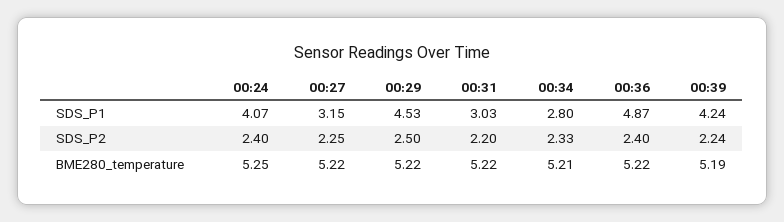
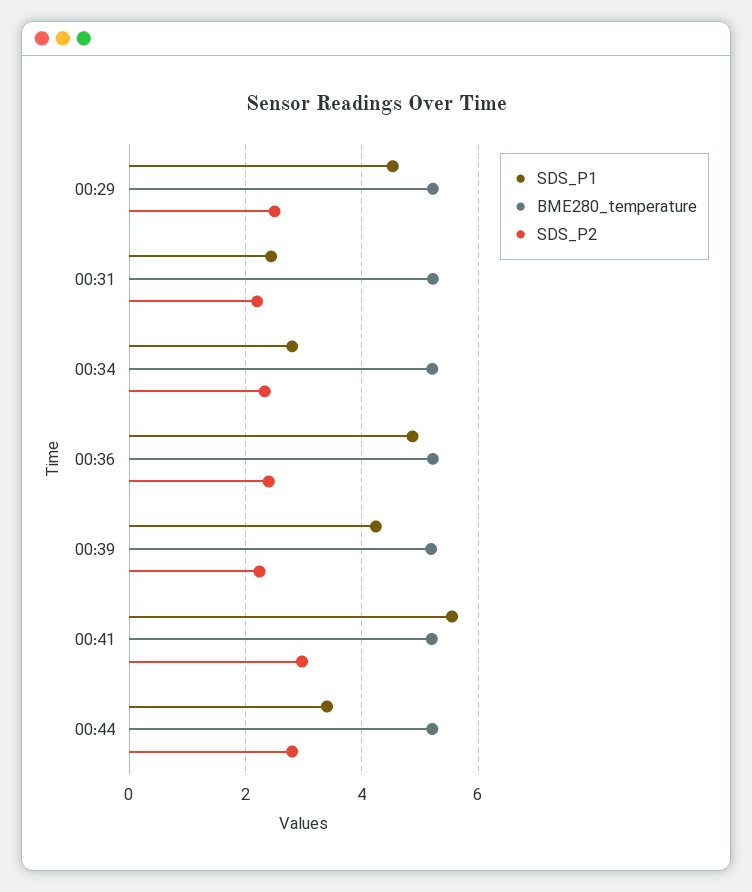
SDS_P1, 00:24: 4.07 -> none
SDS_P1, 00:27: 3.15 -> none
SDS_P1, 00:31: 3.03 -> 2.4
SDS_P2, 00:24: 2.4 -> none
SDS_P2, 00:27: 2.25 -> none
BME280_temperature, 00:24: 5.25 -> none
BME280_temperature, 00:27: 5.22 -> none
SDS_P1, 00:41: none -> 5.6
BME280_temperature, 00:41: none -> 5.2
SDS_P2, 00:41: none -> 3
SDS_P1, 00:44: none -> 3.4
BME280_temperature, 00:44: none -> 5.2
SDS_P2, 00:44: none -> 2.8

